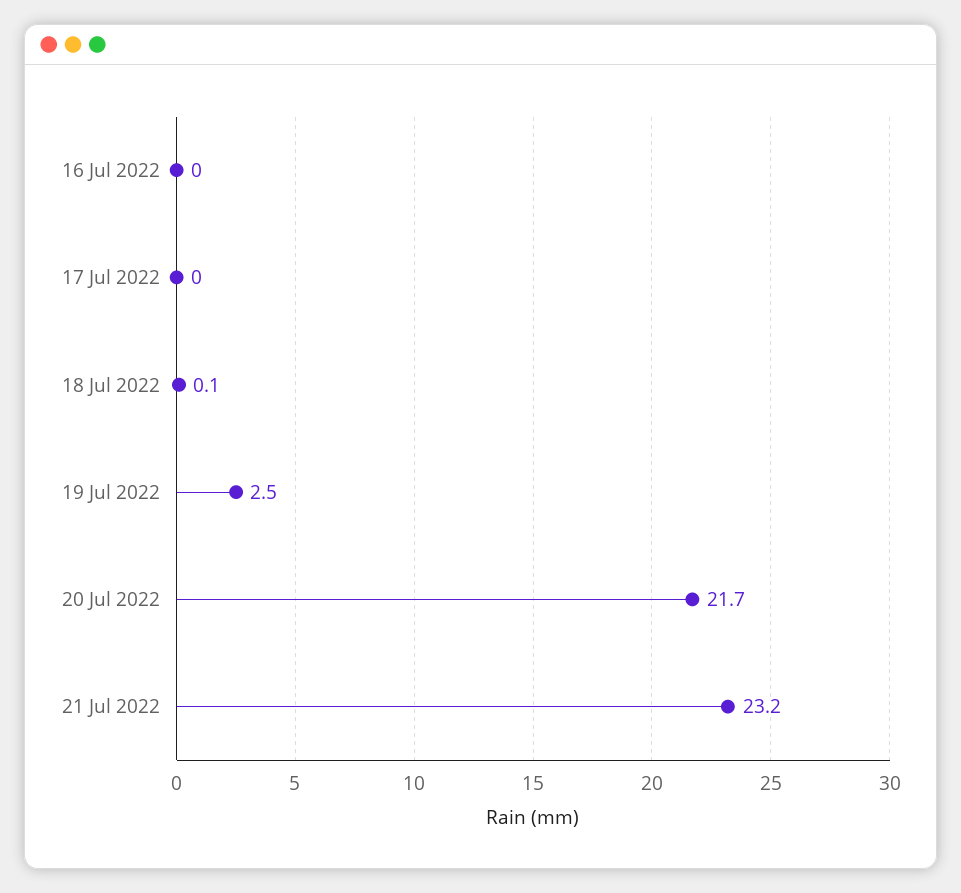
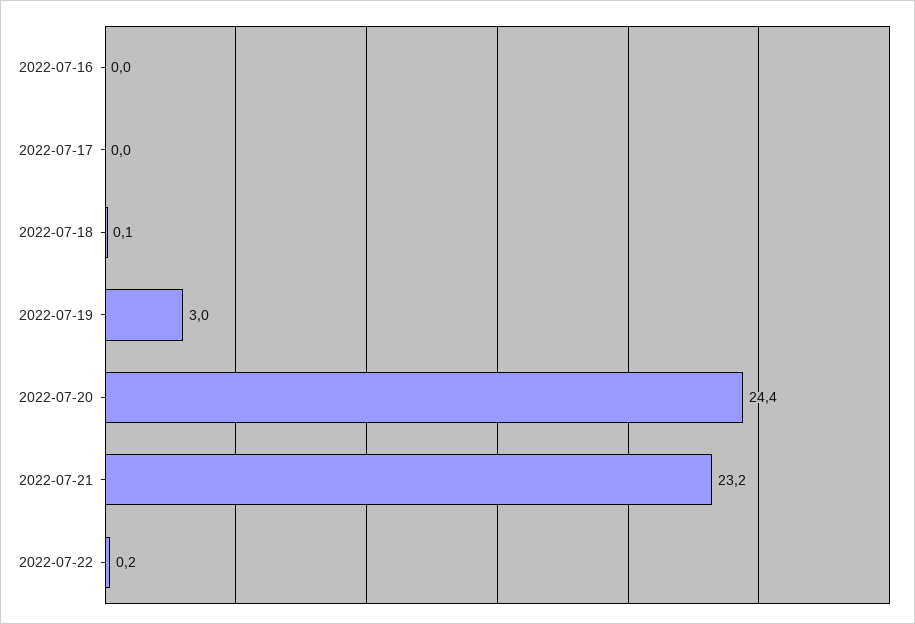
19 Jul 2022: 2.5 -> 3
20 Jul 2022: 21.7 -> 24.4
2022-07-22: none -> 0.2

